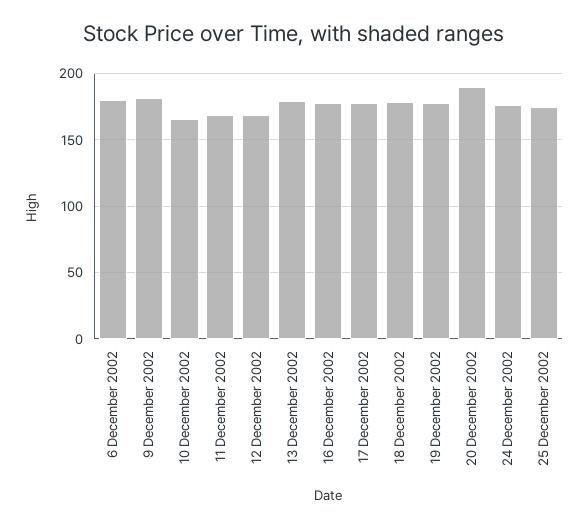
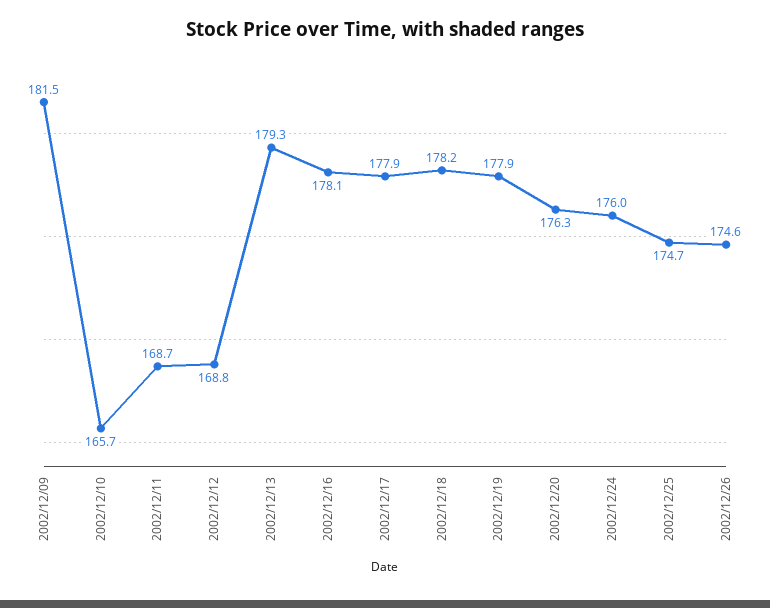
6 December 2002: 180 -> none
20 December 2002: 190 -> 176.3
2002/12/26: none -> 174.6

